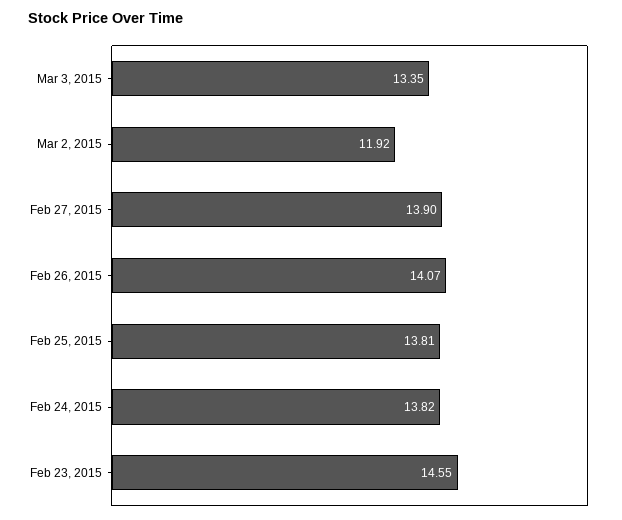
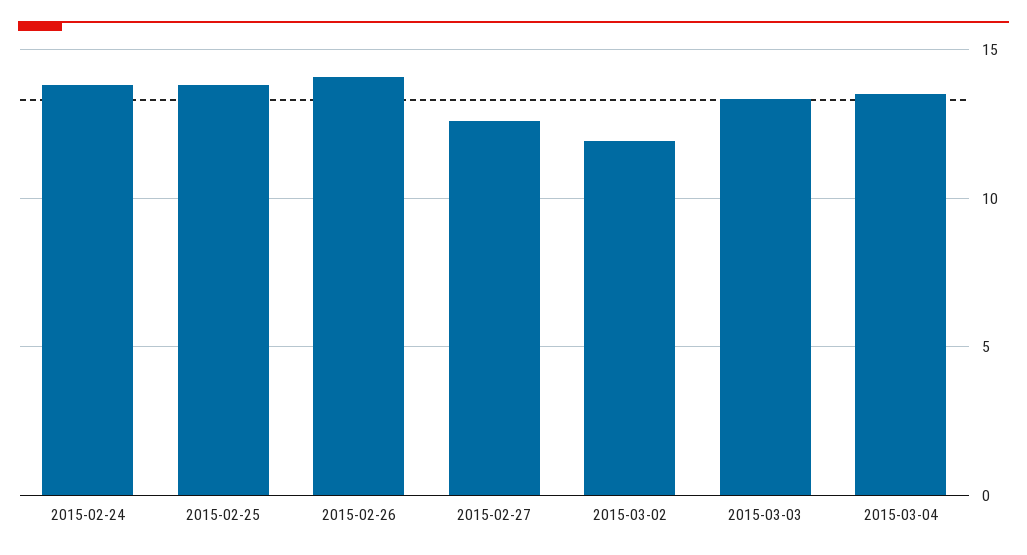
Feb 27, 2015: 13.9 -> 12.5
Feb 23, 2015: 14.55 -> none
2015-03-04: none -> 13.5

